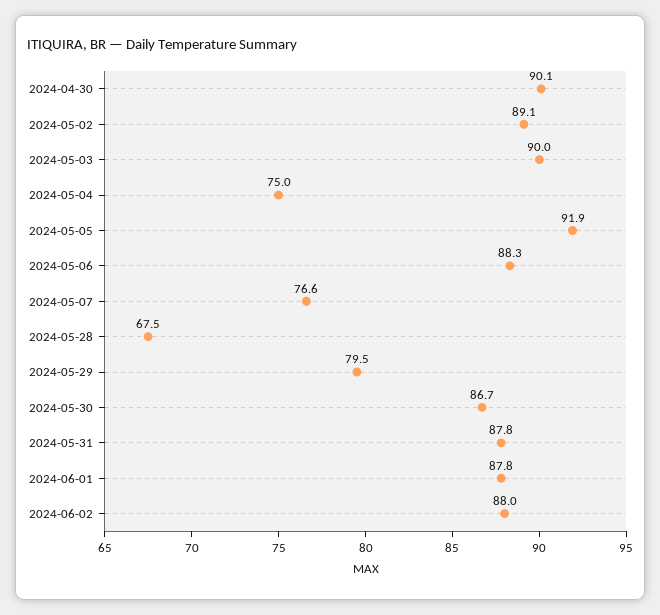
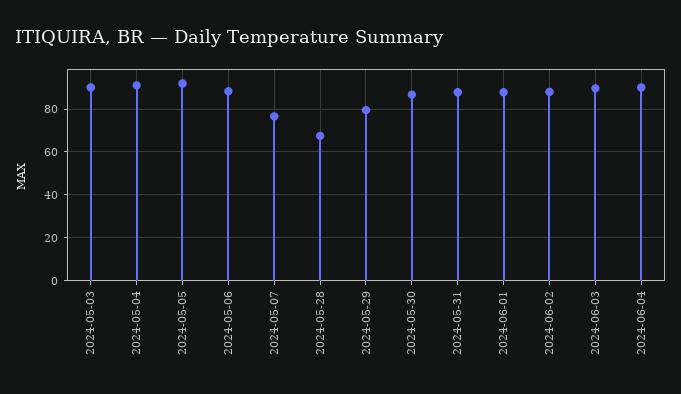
2024-04-30: 90.1 -> none
2024-05-02: 89.1 -> none
2024-05-04: 75 -> 90
2024-06-03: none -> 90
2024-06-04: none -> 90

